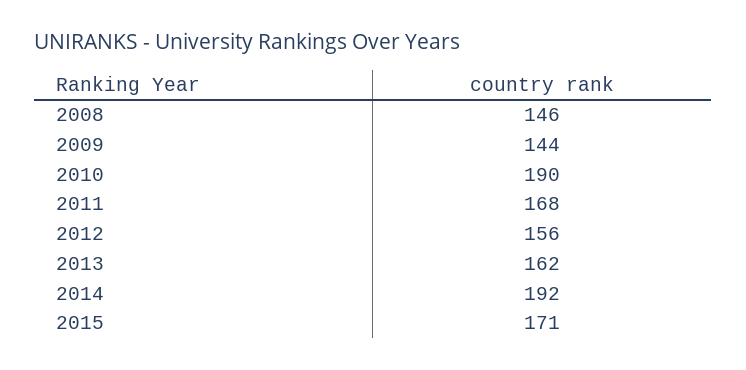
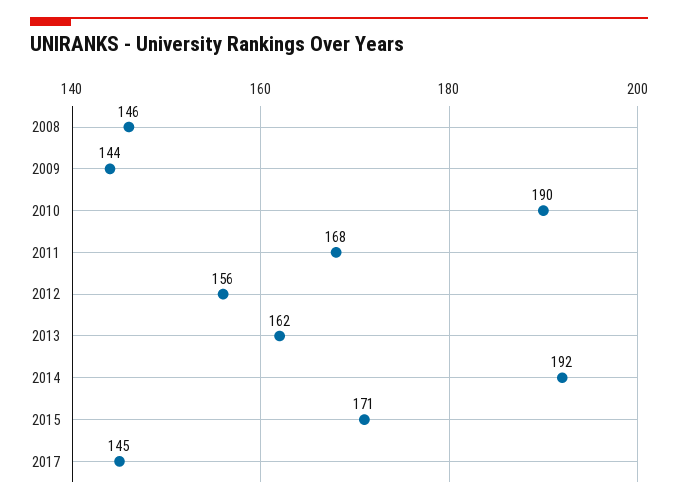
2017: none -> 145

